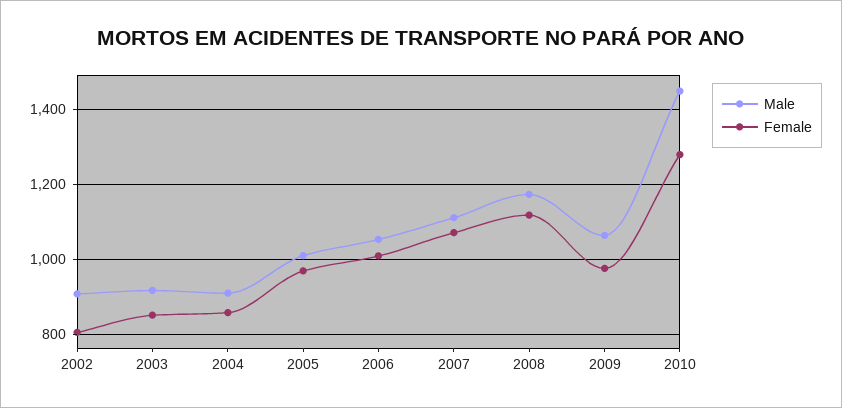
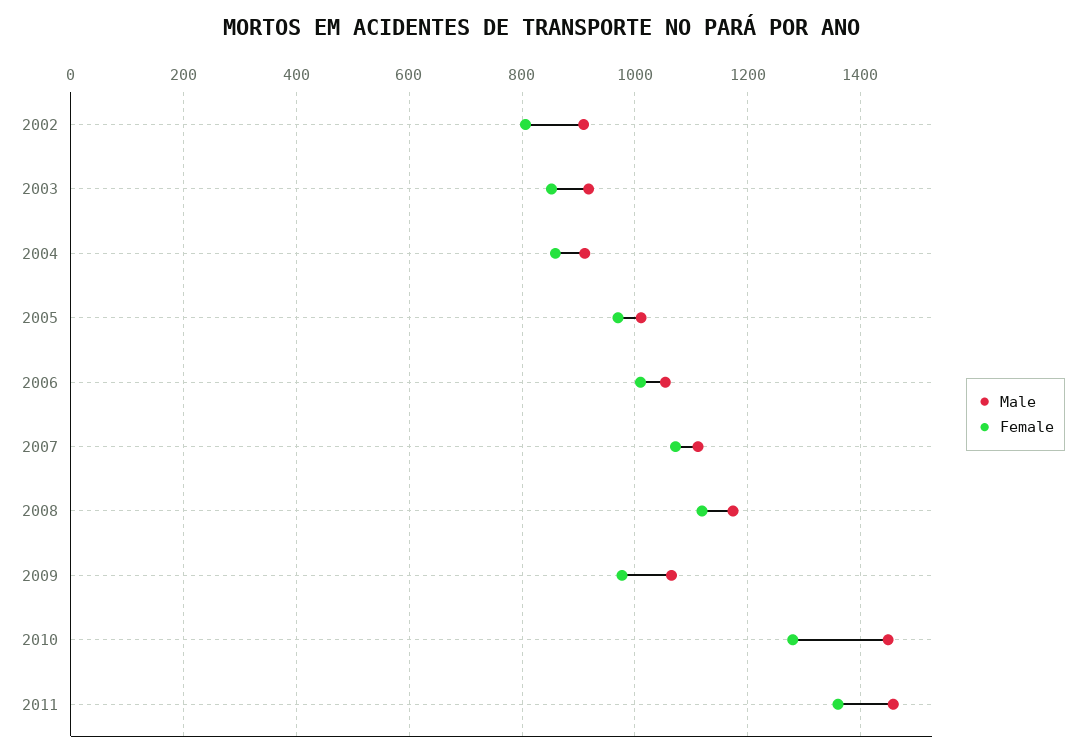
Male, 2011: none -> 1460
Female, 2011: none -> 1360

